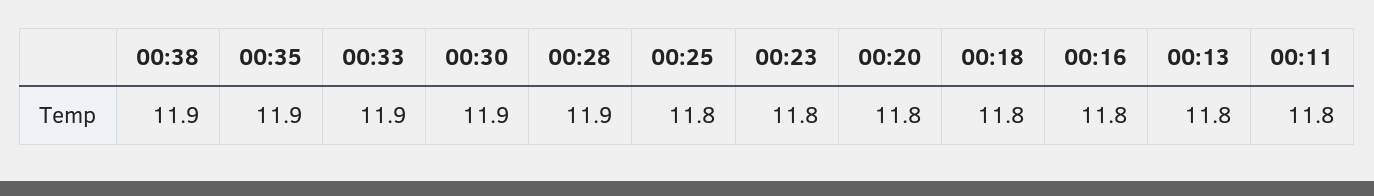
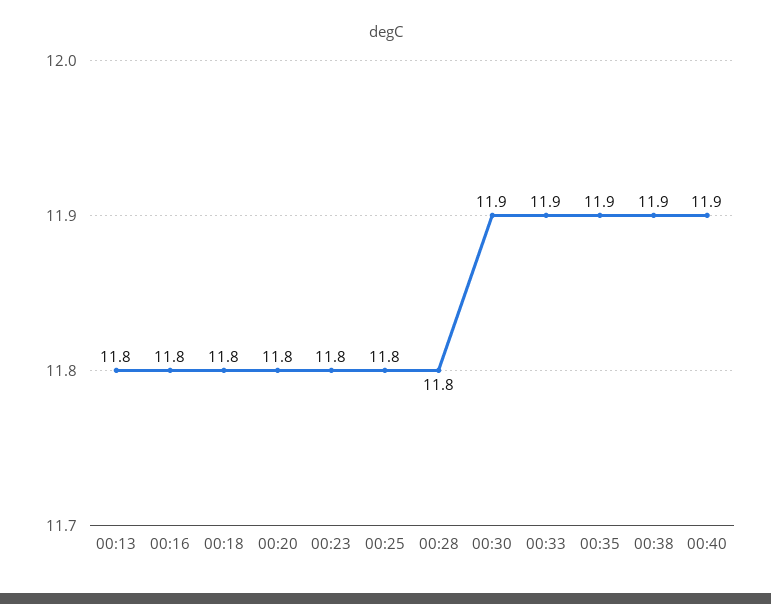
00:28: 11.9 -> 11.8
00:11: 11.8 -> none
00:40: none -> 11.9

